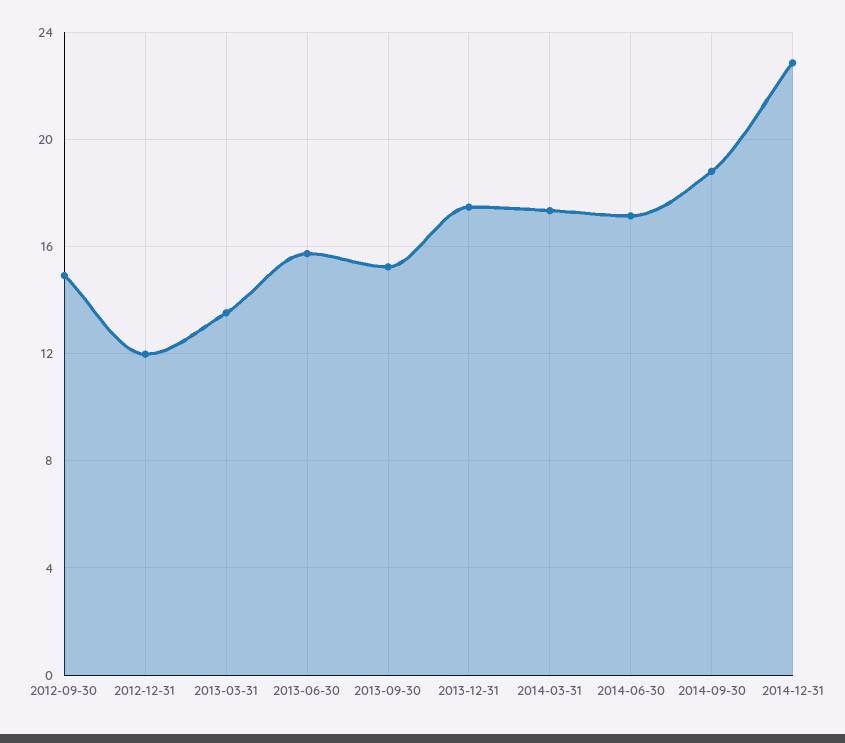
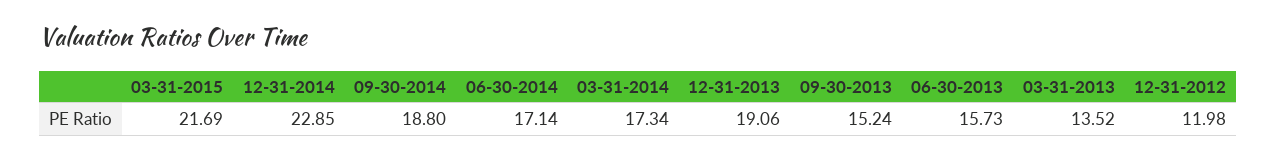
2012-09-30: 15 -> none
2013-12-31: 17.5 -> 19.06
03-31-2015: none -> 21.69

